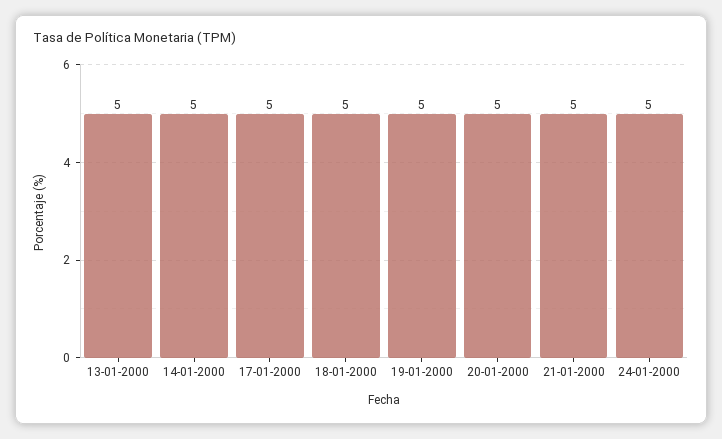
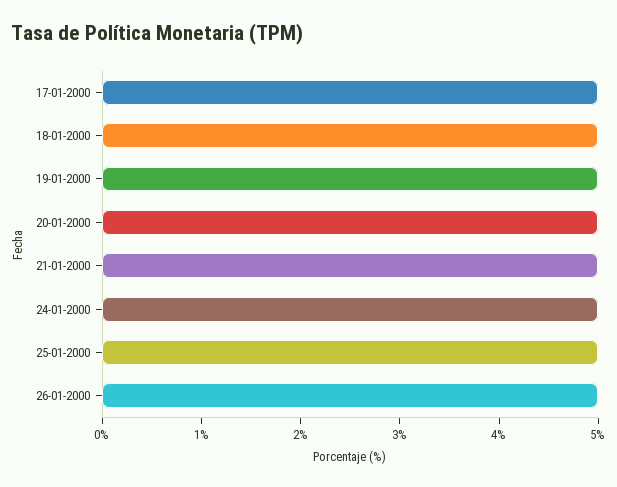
13-01-2000: 5 -> none
14-01-2000: 5 -> none
25-01-2000: none -> 5
26-01-2000: none -> 5

